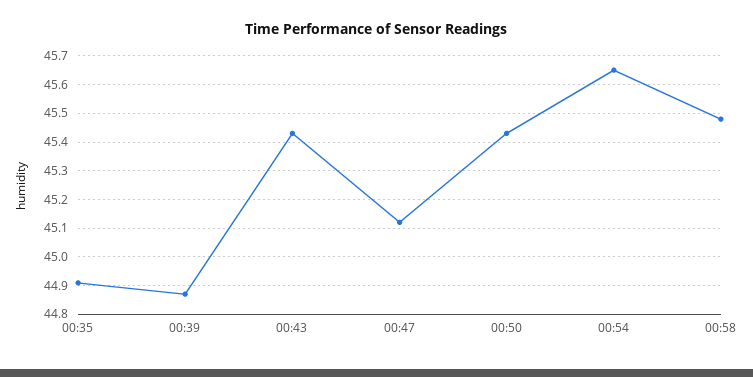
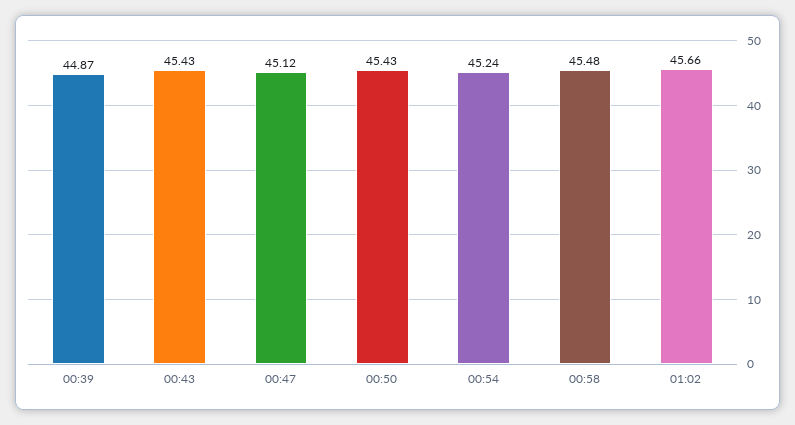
00:35: 44.9 -> none
00:54: 45.65 -> 45.24
01:02: none -> 45.66

